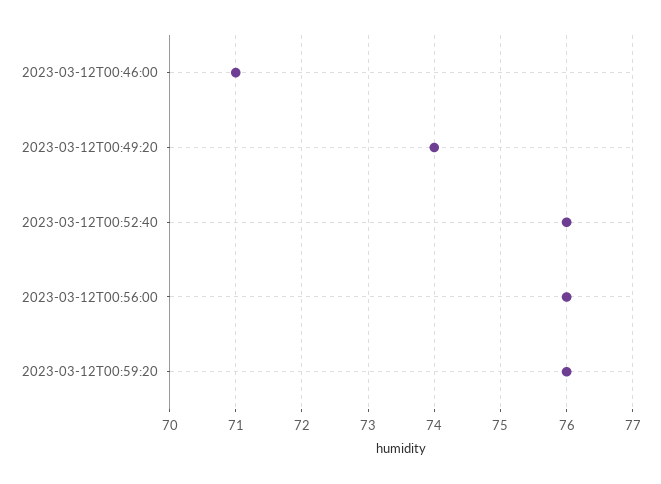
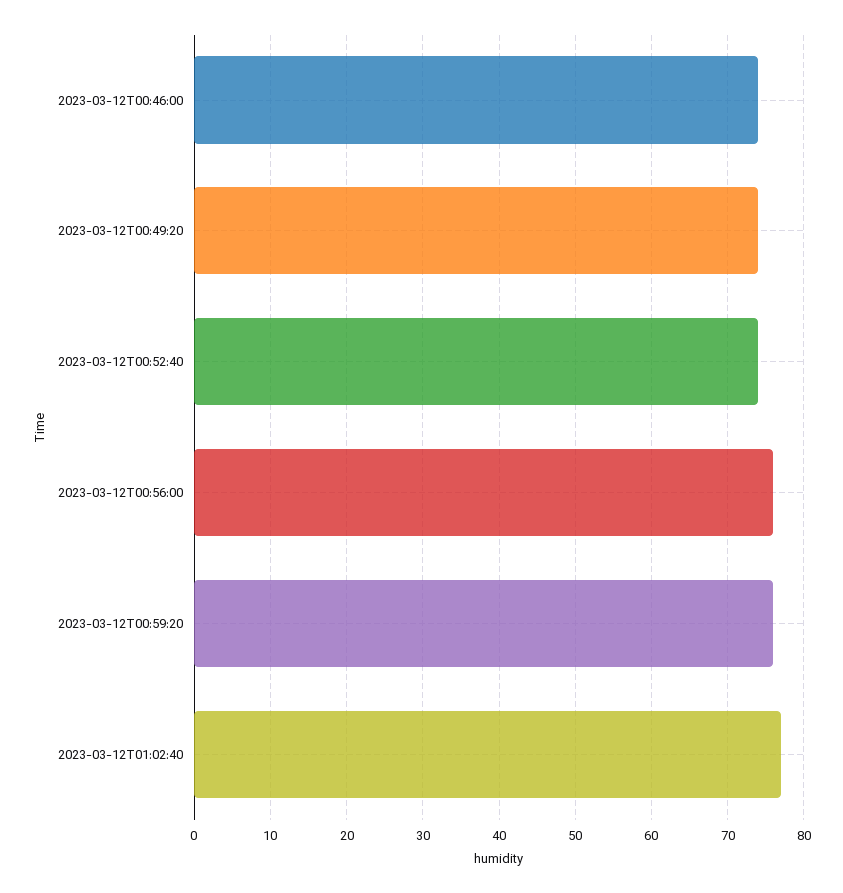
2023-03-12T00:46:00: 71 -> 74
2023-03-12T00:52:40: 76 -> 74
2023-03-12T01:02:40: none -> 77

